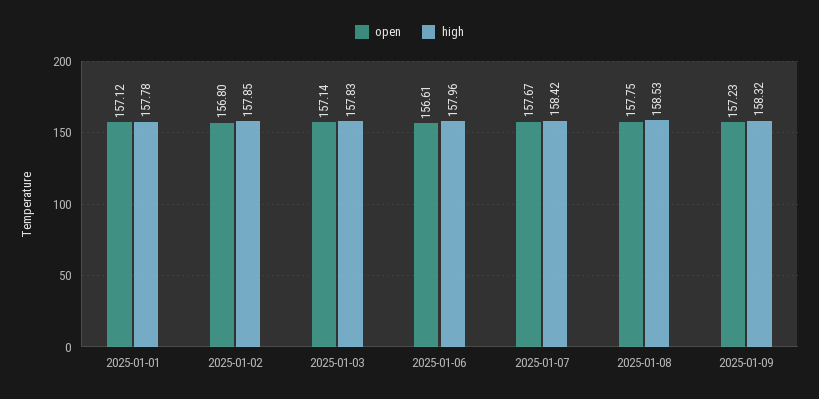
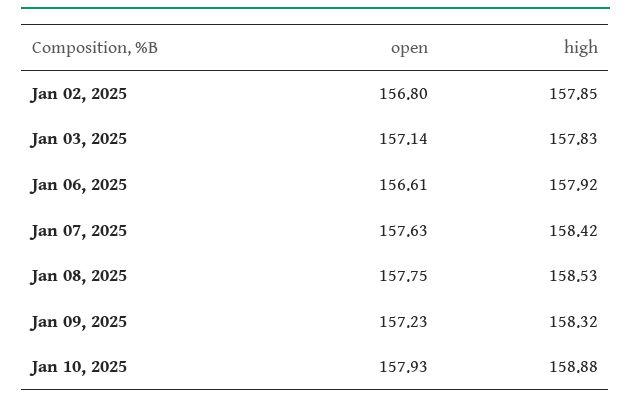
open, 2025-01-01: 157.12 -> none
high, 2025-01-01: 157.78 -> none
high, 2025-01-06: 157.96 -> 157.92
open, 2025-01-07: 157.67 -> 157.63
open, Jan 10, 2025: none -> 157.93
high, Jan 10, 2025: none -> 158.88

